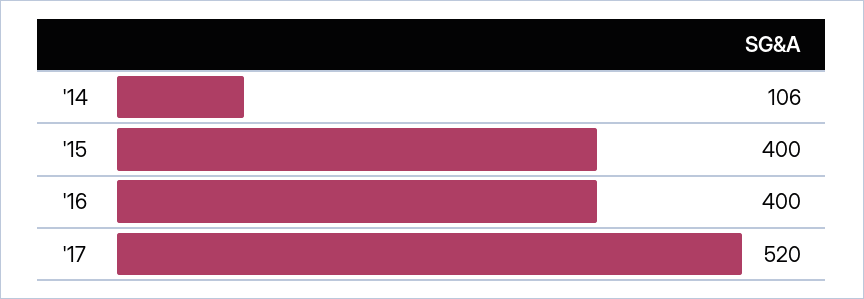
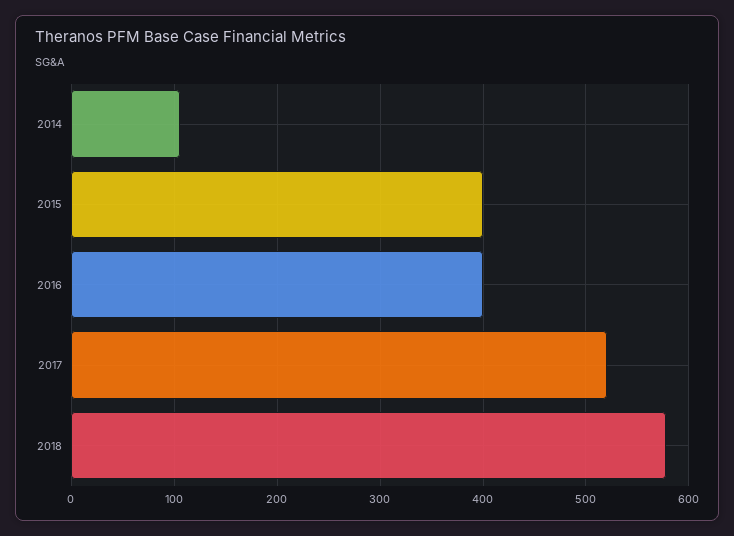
2018: none -> 580

